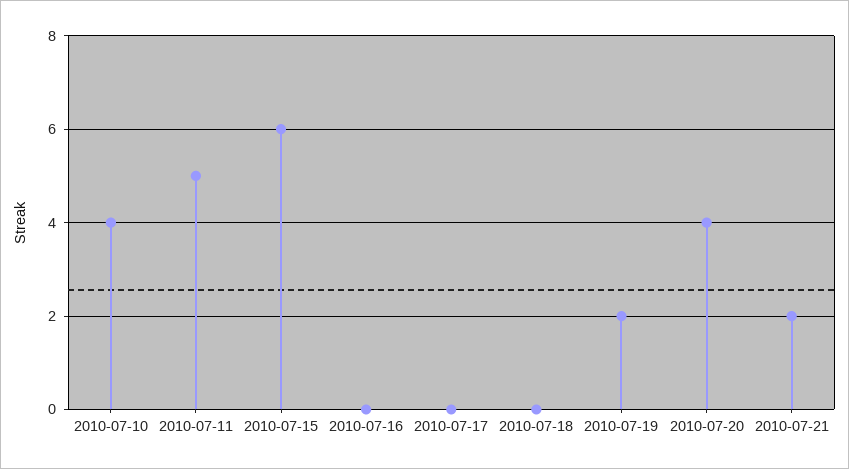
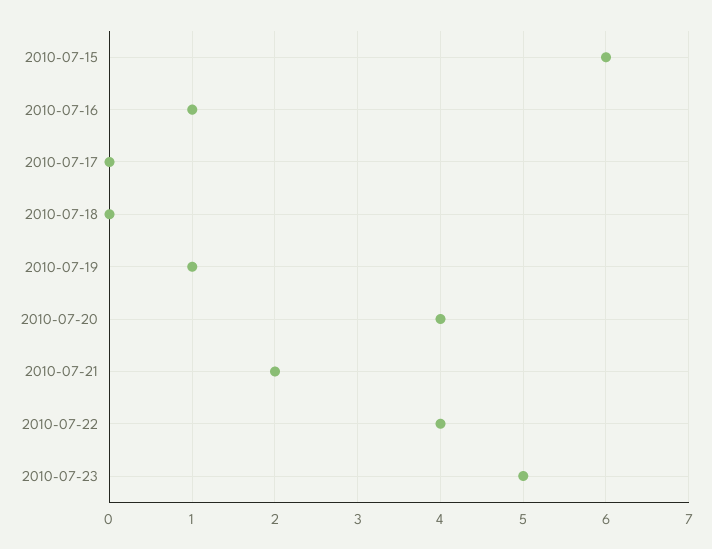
2010-07-10: 4 -> none
2010-07-11: 5 -> none
2010-07-16: 0 -> 1
2010-07-19: 2 -> 1
2010-07-22: none -> 4
2010-07-23: none -> 5

